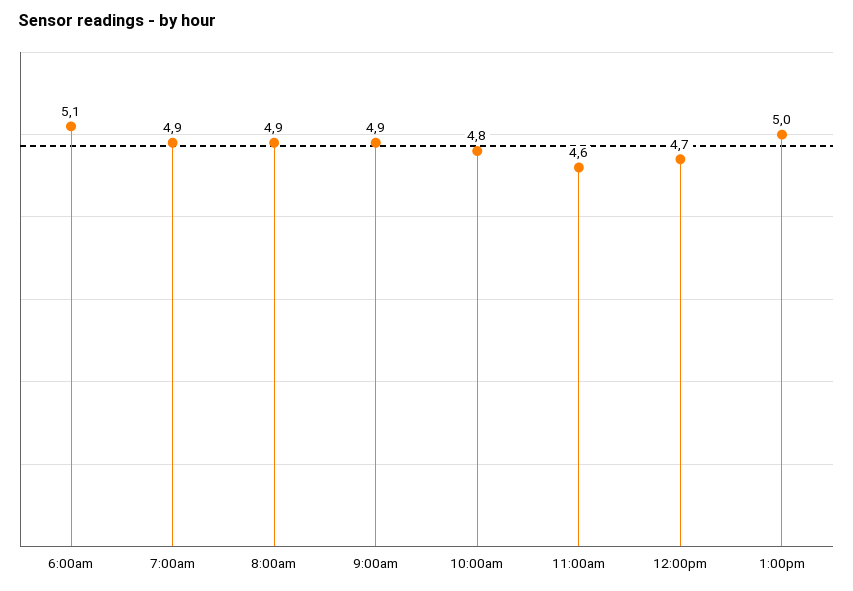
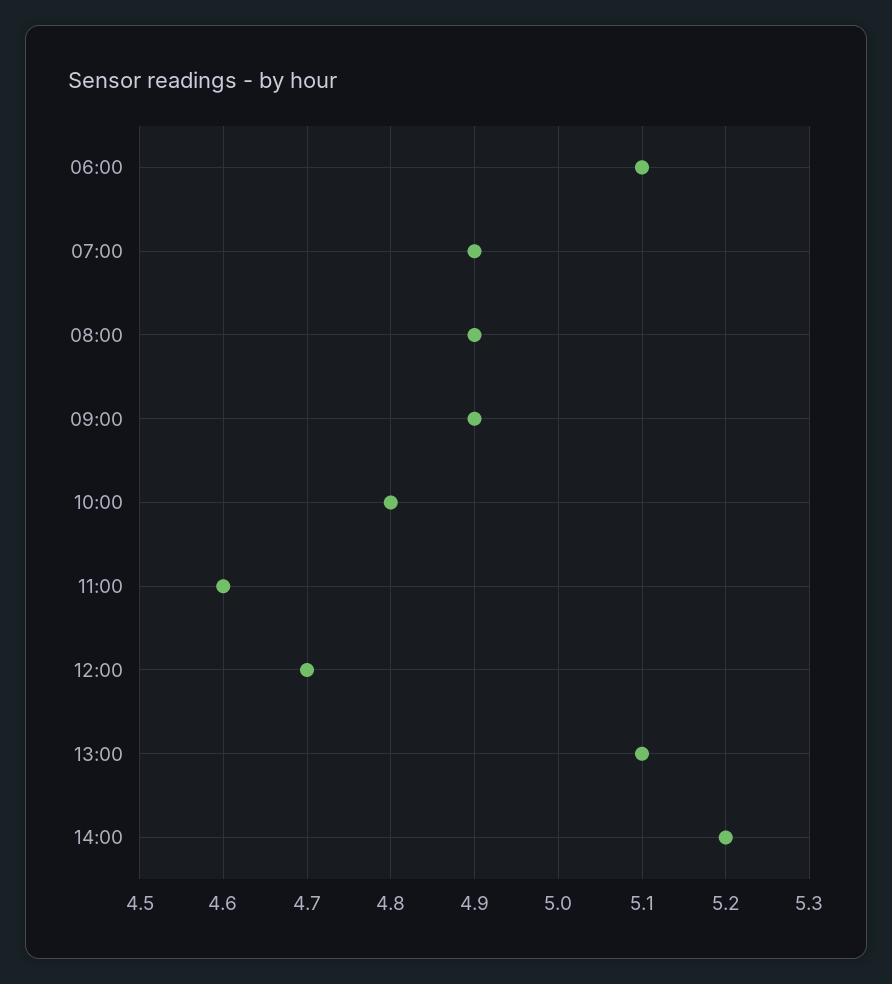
1:00pm: 5 -> 5.1
14:00: none -> 5.2

